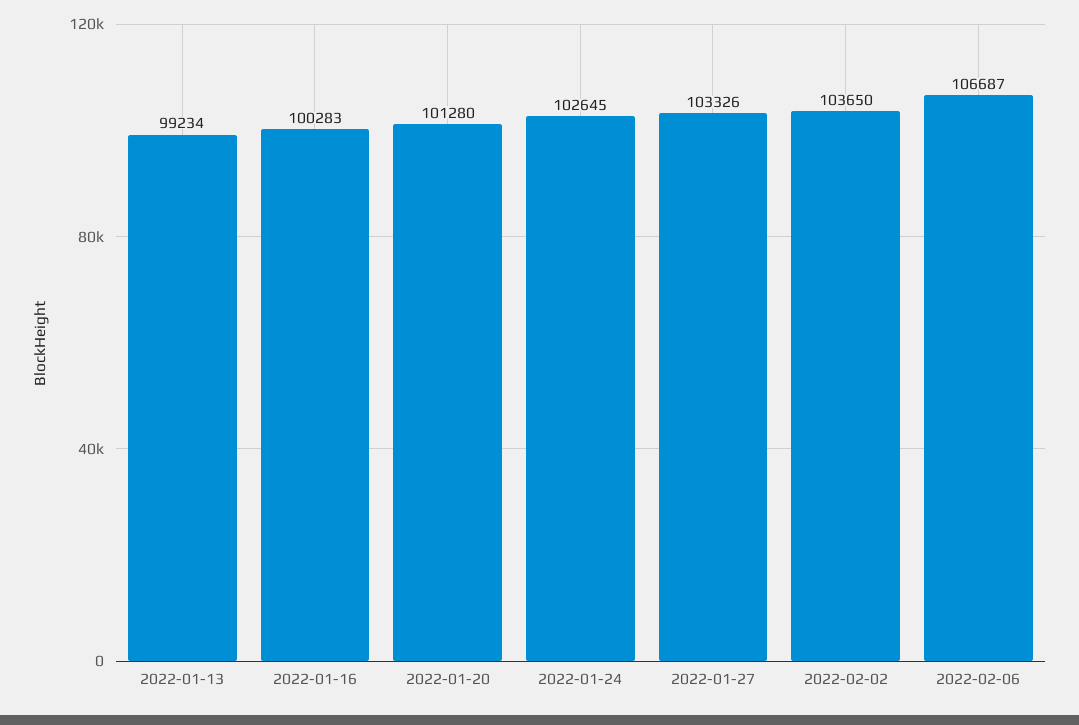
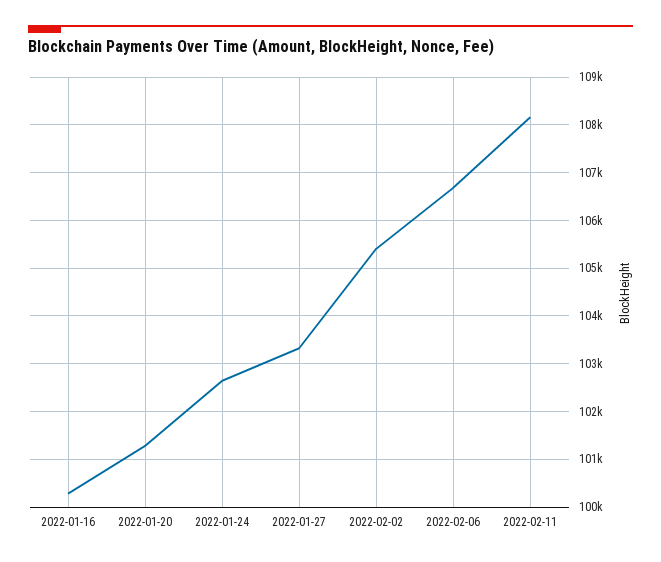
2022-01-13: 99234 -> none
2022-02-02: 103650 -> 105400
2022-02-11: none -> 108200

